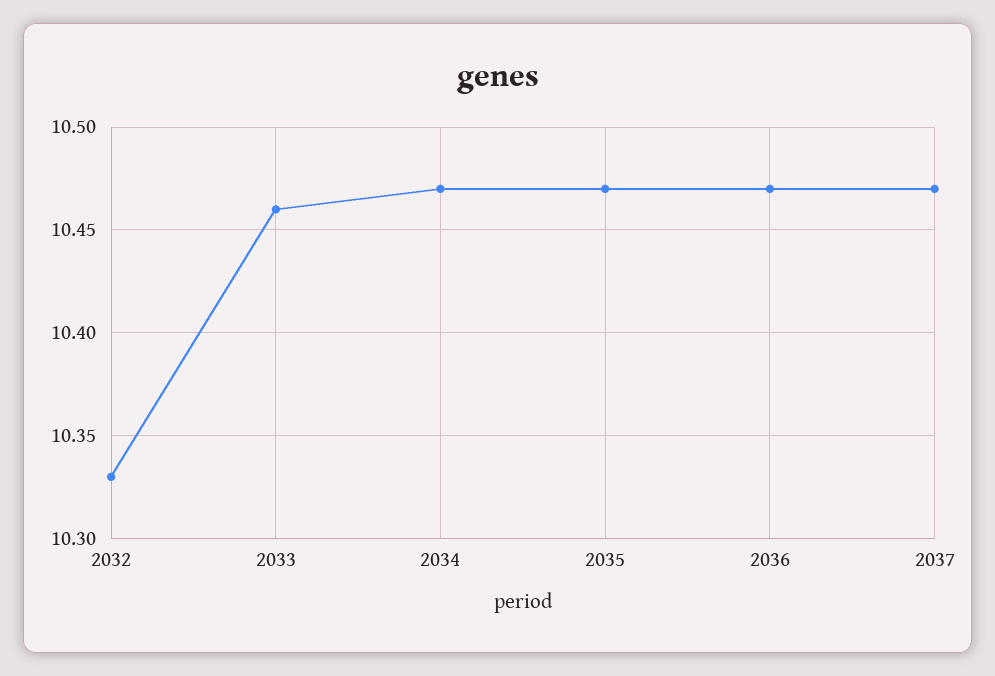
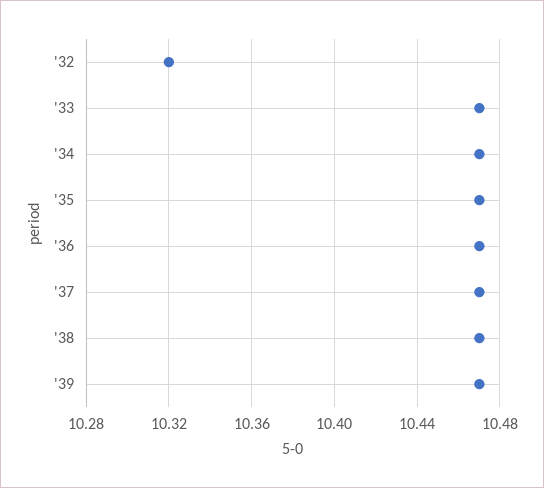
2032: 10.33 -> 10.32
2033: 10.46 -> 10.47
'38: none -> 10.47
'39: none -> 10.47

